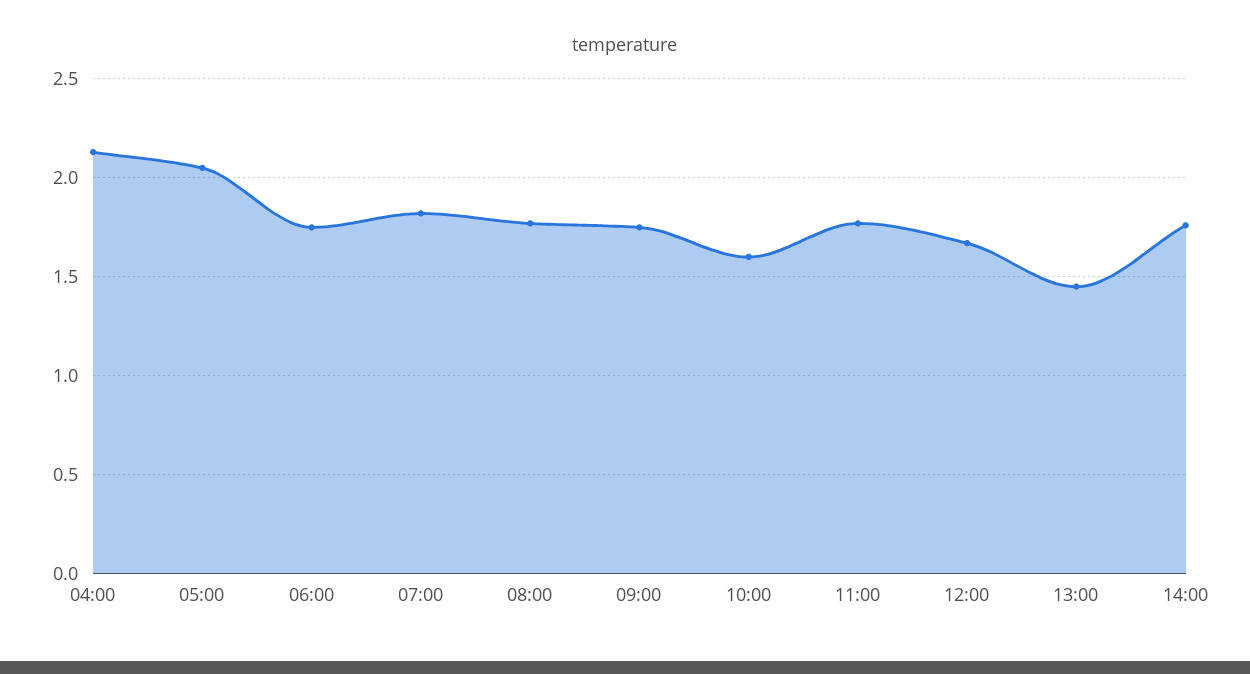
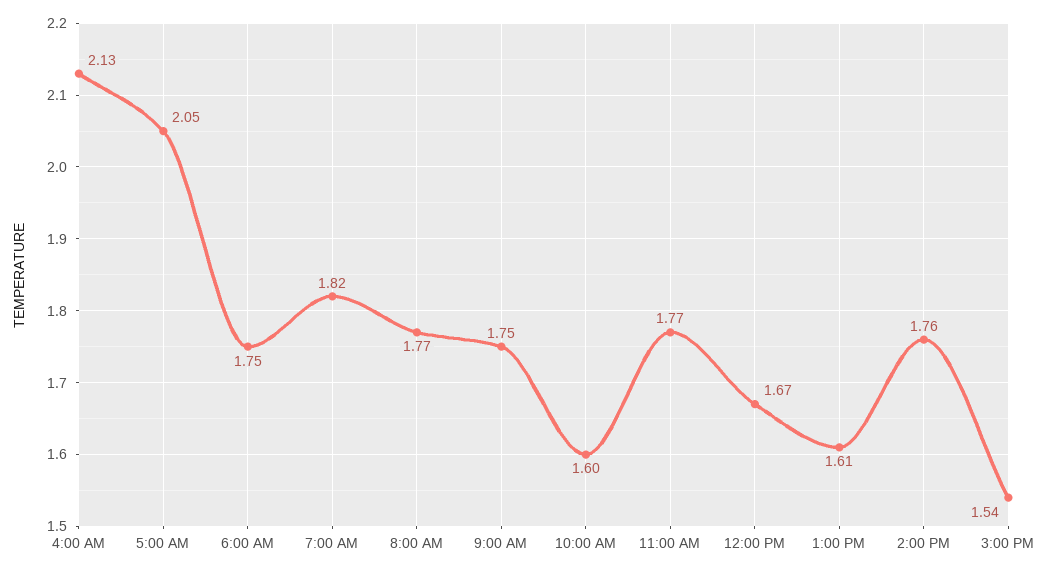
13:00: 1.45 -> 1.61
3:00 PM: none -> 1.54

